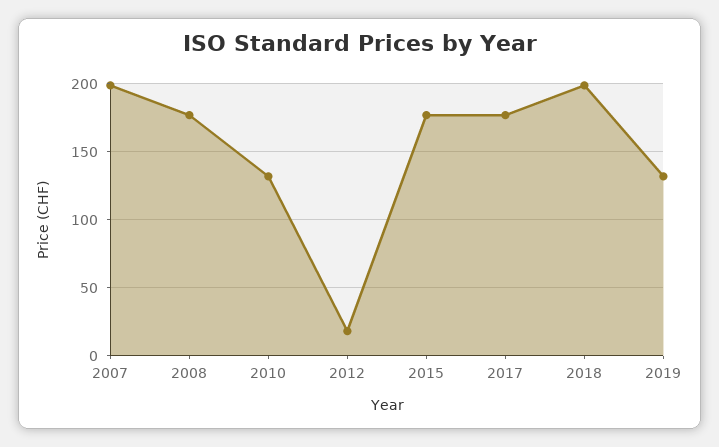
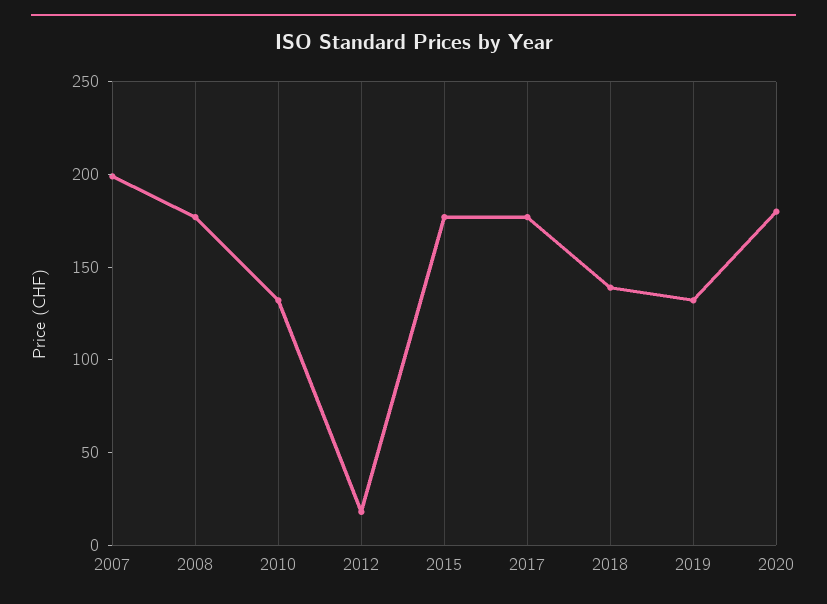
2018: 200 -> 140
2020: none -> 180

